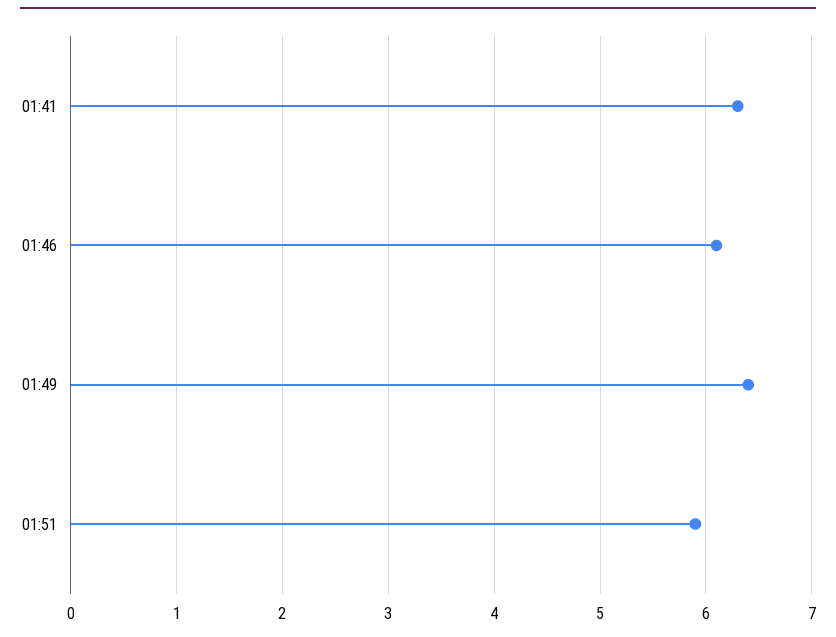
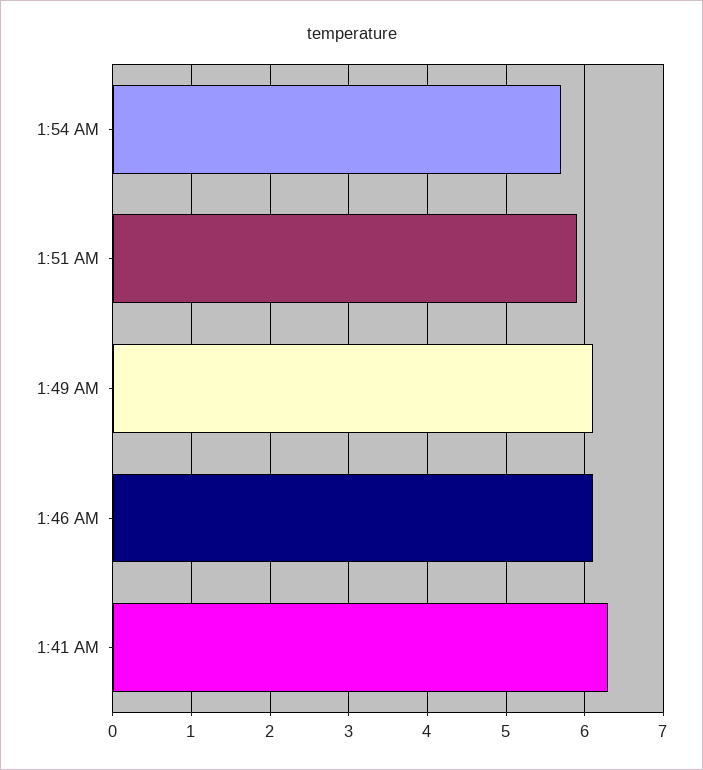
01:49: 6.4 -> 6.1
1:54 AM: none -> 5.7

